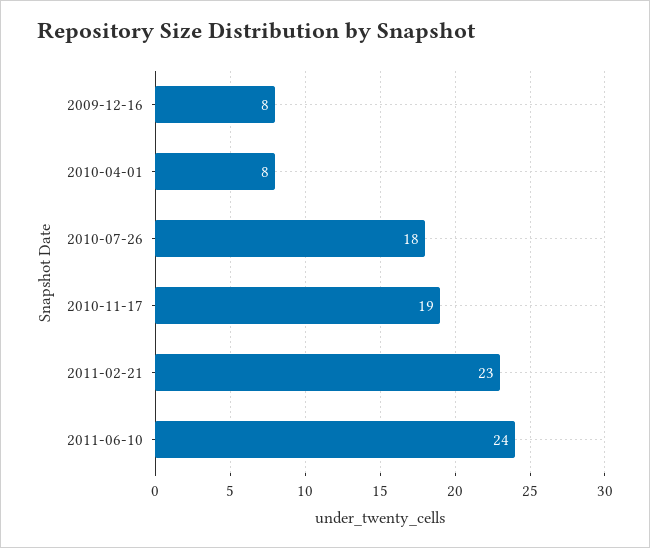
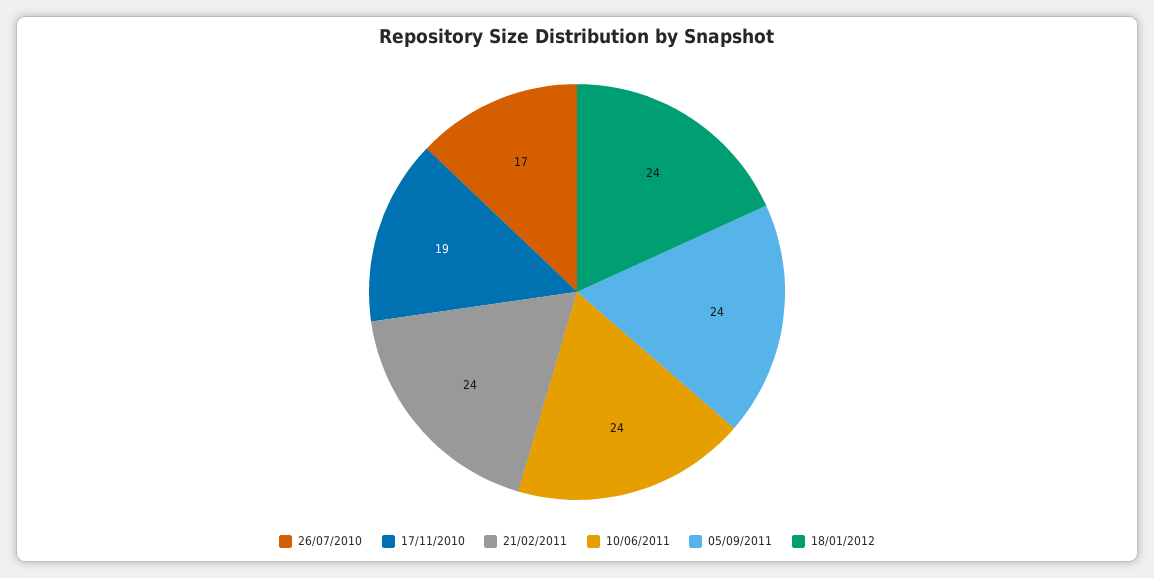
2009-12-16: 8 -> none
2010-04-01: 8 -> none
2010-07-26: 18 -> 17
2011-02-21: 23 -> 24
05/09/2011: none -> 24
18/01/2012: none -> 24

